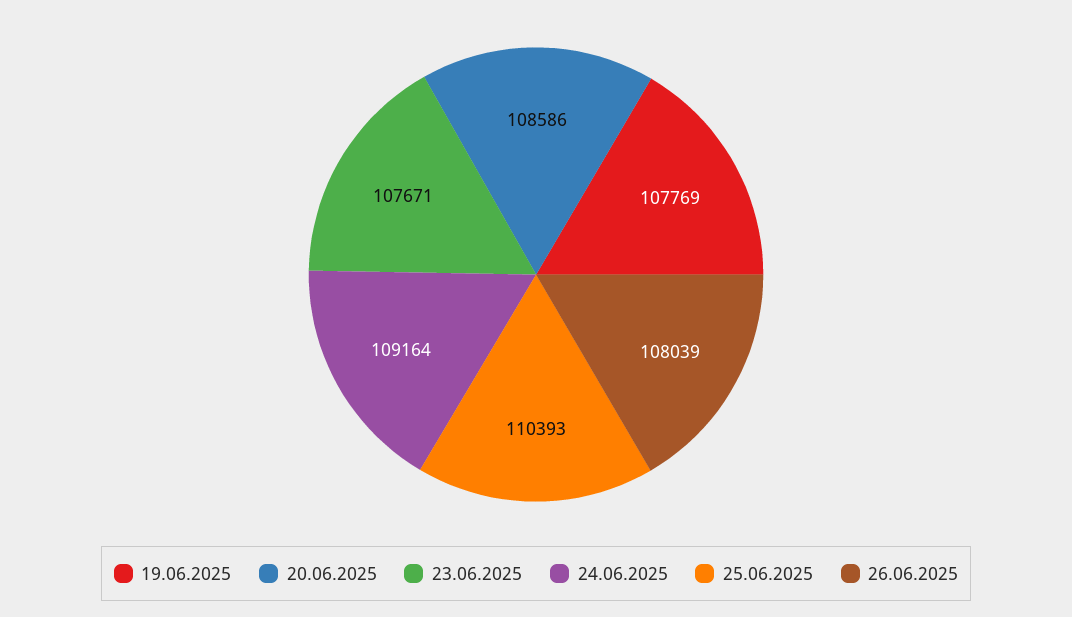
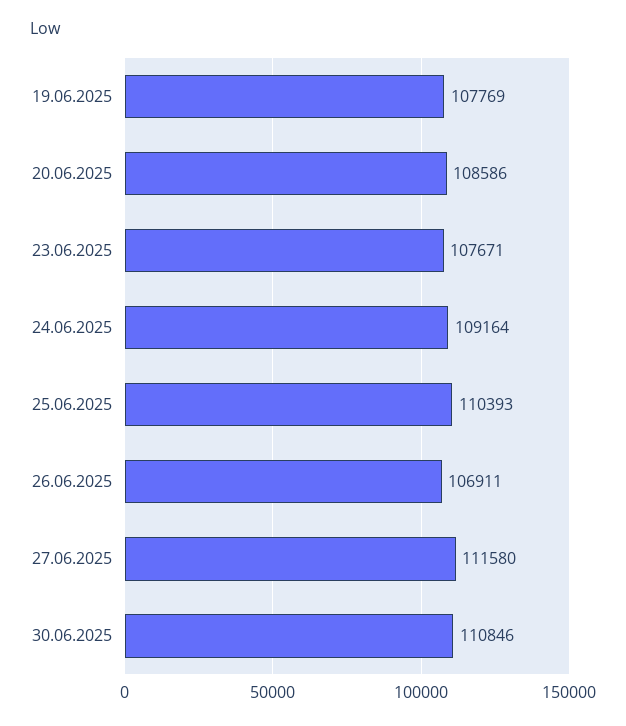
26.06.2025: 108039 -> 106911
27.06.2025: none -> 111580
30.06.2025: none -> 110846

